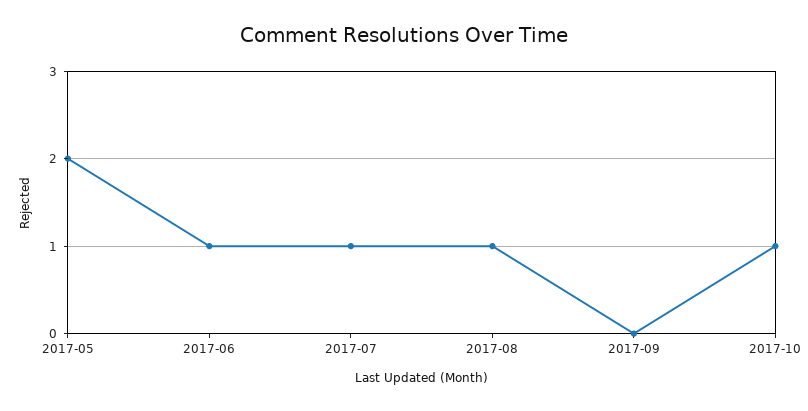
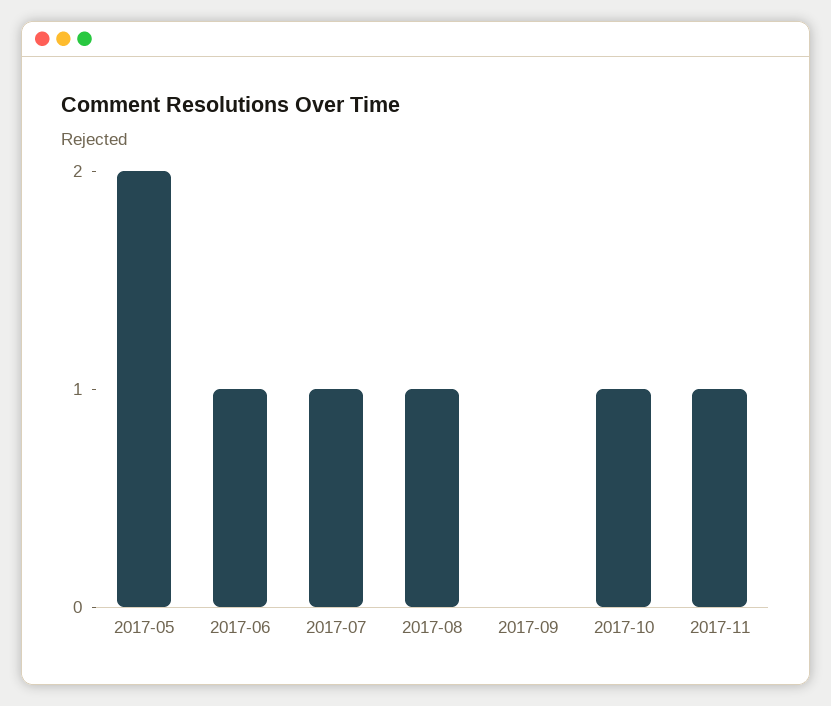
2017-11: none -> 1

